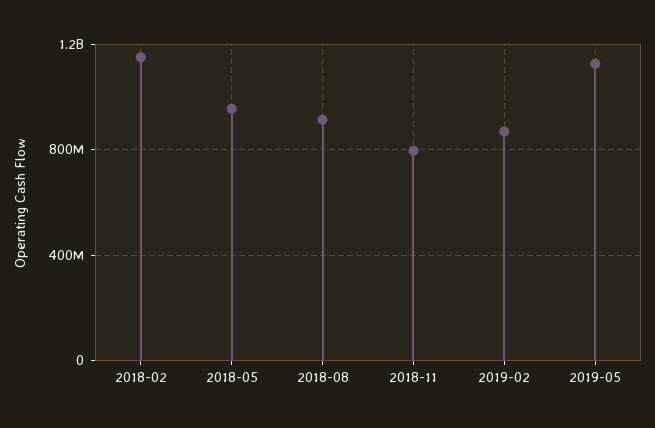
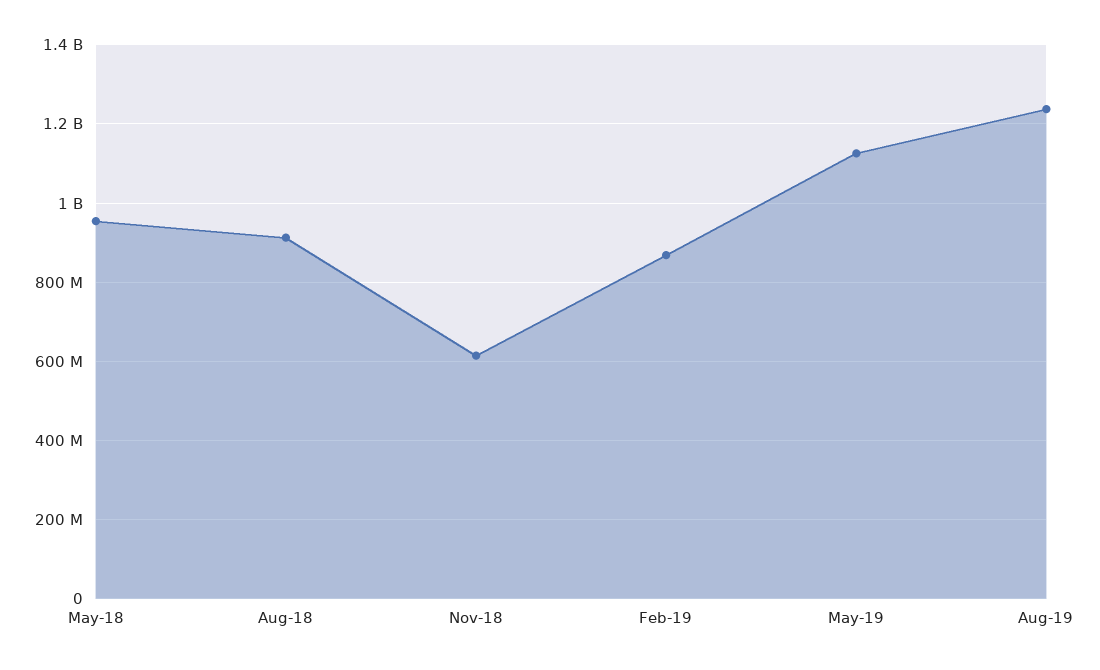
2018-02: 1150000000 -> none
2018-11: 800000000 -> 620000000
Aug-19: none -> 1240000000

